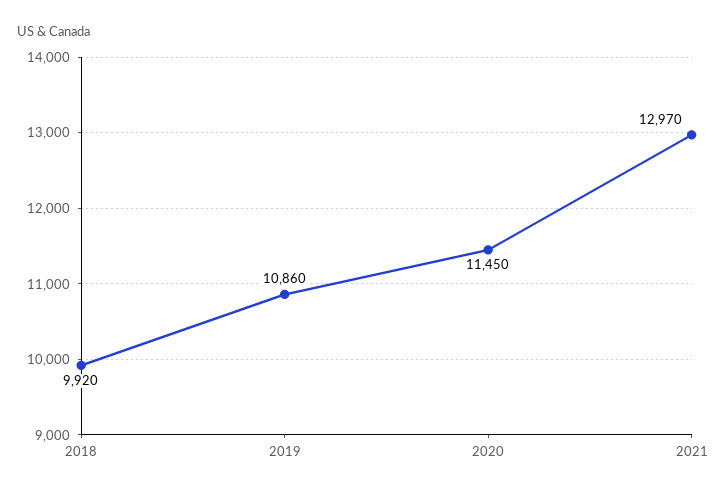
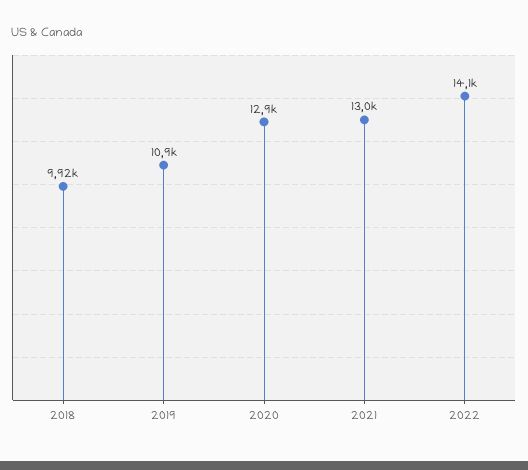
2020: 11450 -> 12900
2022: none -> 14100

